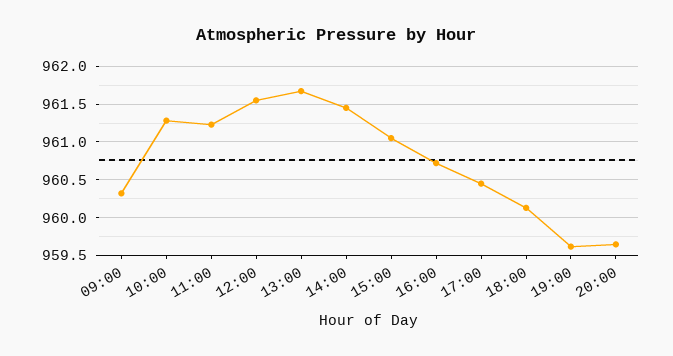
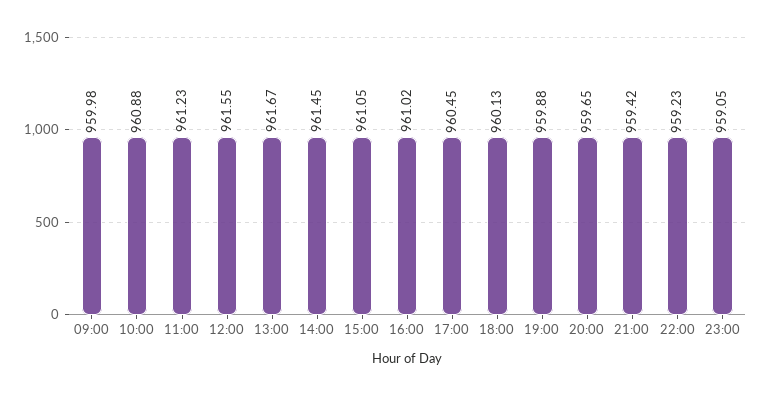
09:00: 960.3 -> 959.98
10:00: 961.3 -> 960.88
16:00: 960.7 -> 961.02
19:00: 959.6 -> 959.88
21:00: none -> 959.42
22:00: none -> 959.23
23:00: none -> 959.05

